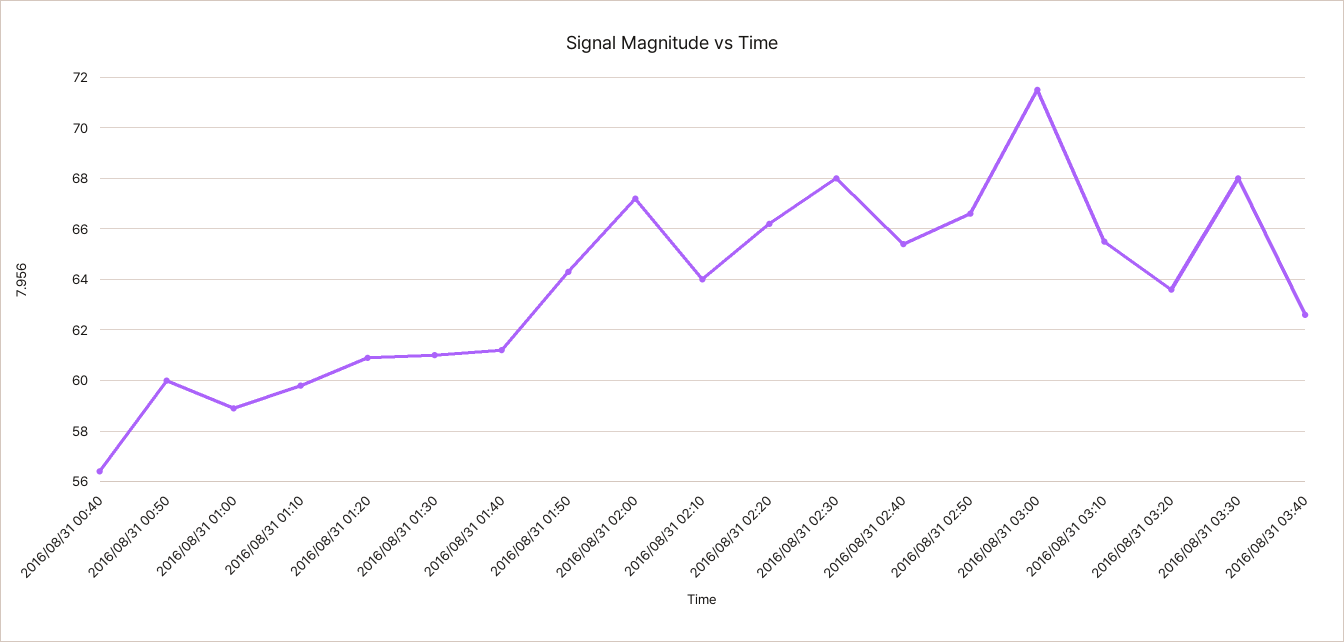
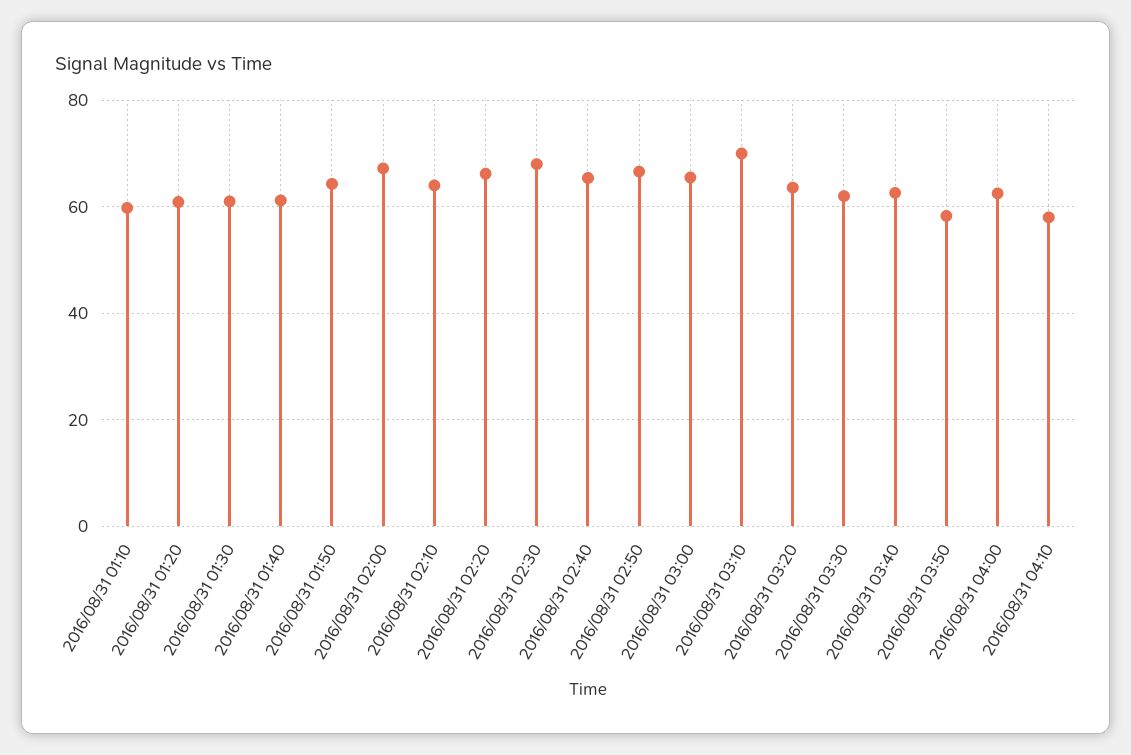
2016/08/31 00:40: 56.5 -> none
2016/08/31 00:50: 60 -> none
2016/08/31 01:00: 59 -> none
2016/08/31 03:00: 71.5 -> 66
2016/08/31 03:10: 65.5 -> 70
2016/08/31 03:30: 68 -> 62
2016/08/31 03:50: none -> 58
2016/08/31 04:00: none -> 62
2016/08/31 04:10: none -> 58

